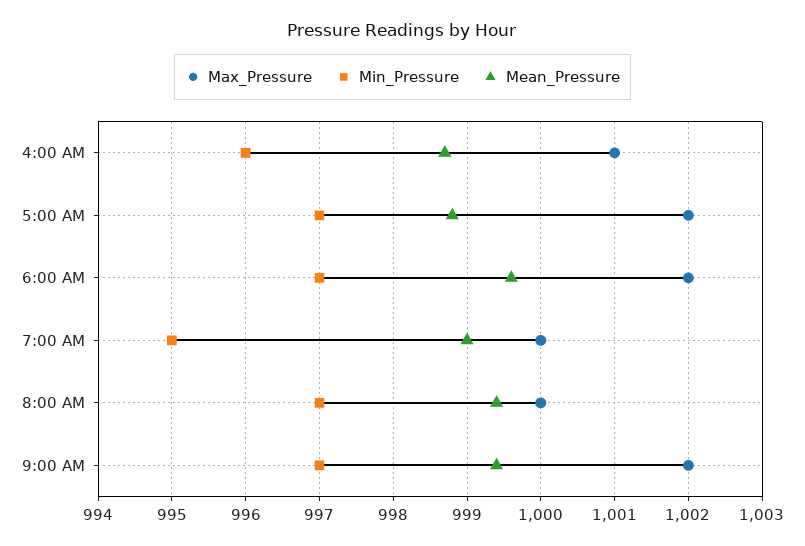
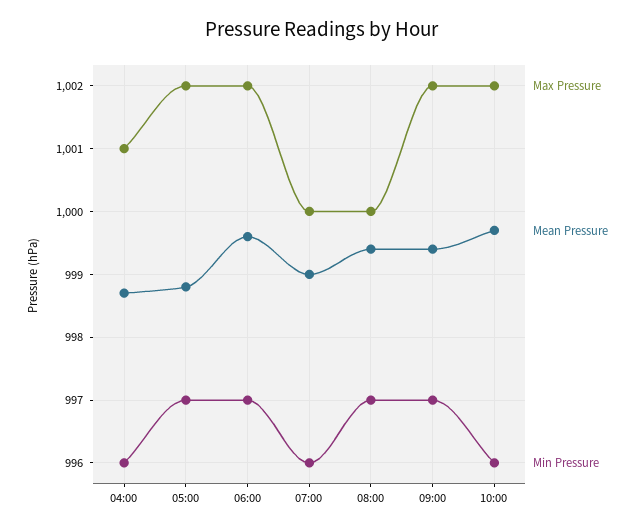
Min_Pressure, 7:00 AM: 995 -> 996
Max_Pressure, 10:00: none -> 1002
Mean_Pressure, 10:00: none -> 999.7
Min_Pressure, 10:00: none -> 996

